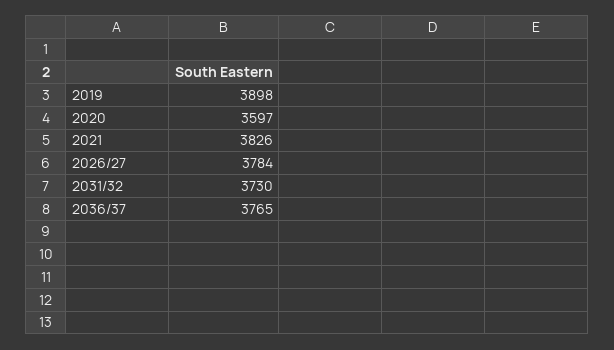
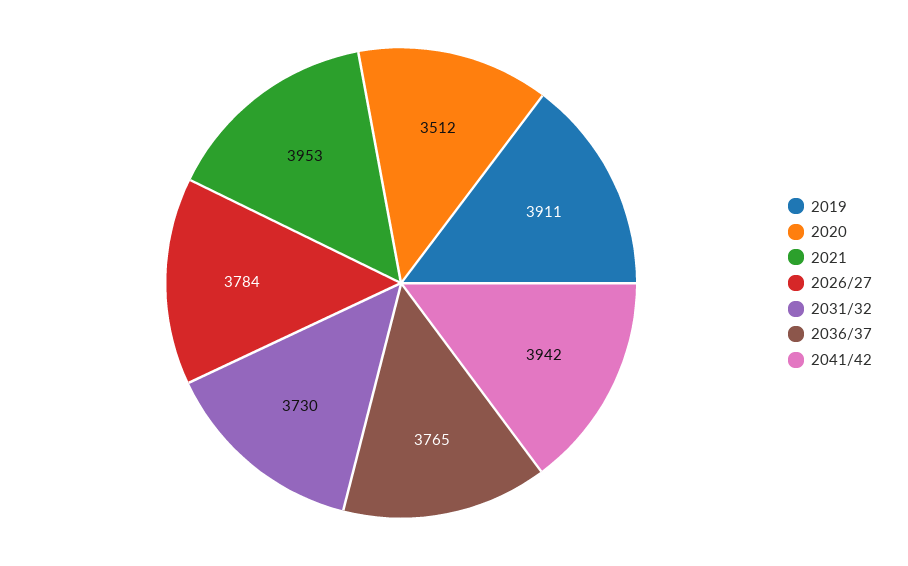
2019: 3898 -> 3911
2020: 3597 -> 3512
2021: 3826 -> 3953
2041/42: none -> 3942

